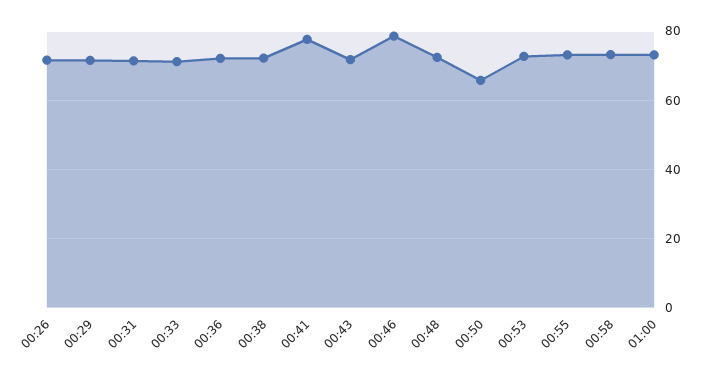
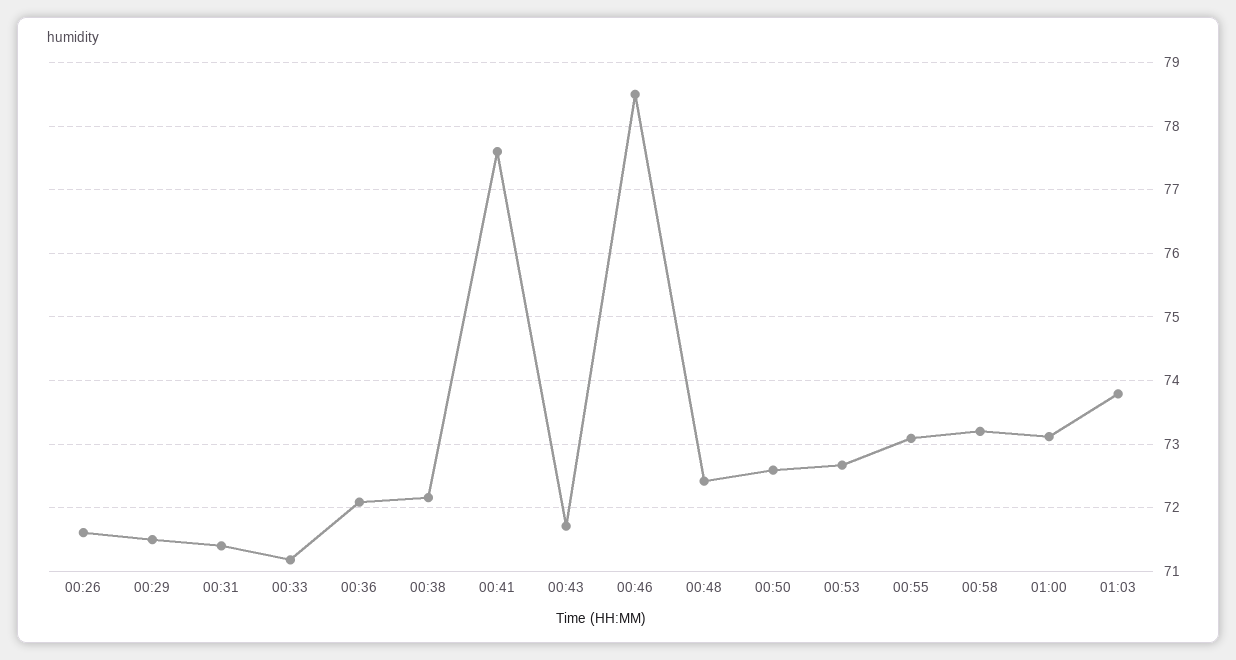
00:50: 66 -> 72.6
01:03: none -> 73.8

